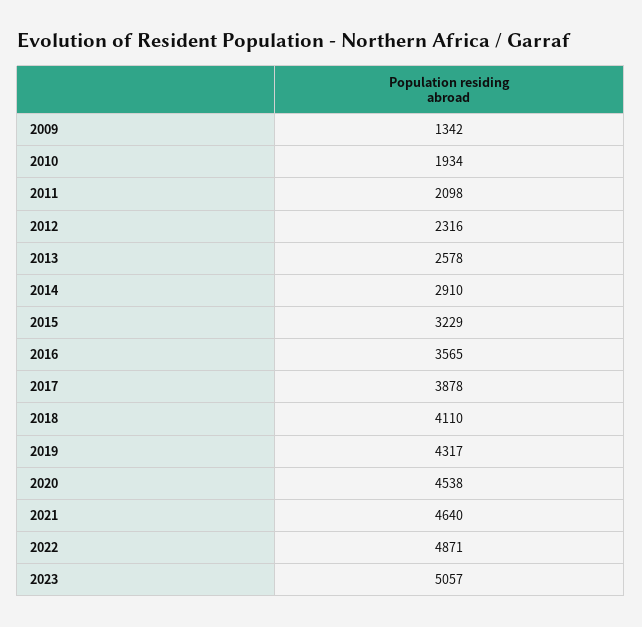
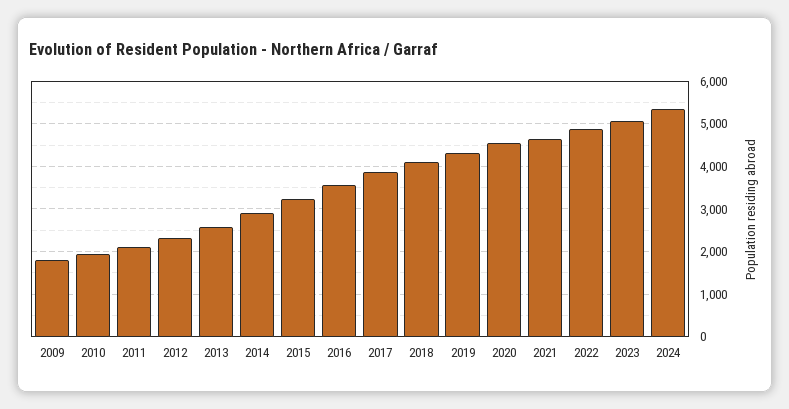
2009: 1342 -> 1800
2024: none -> 5400

